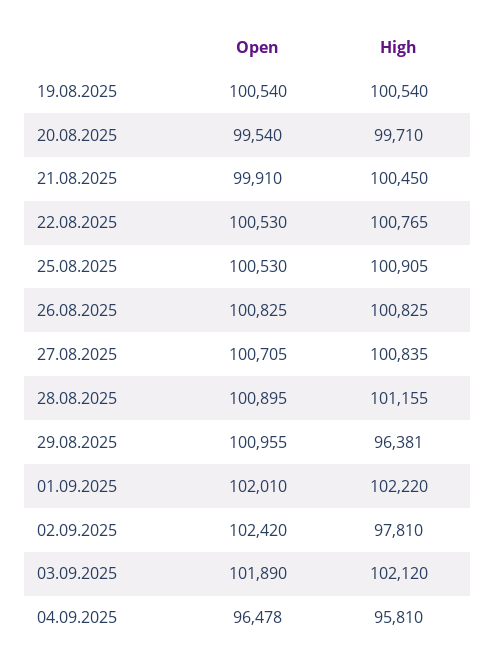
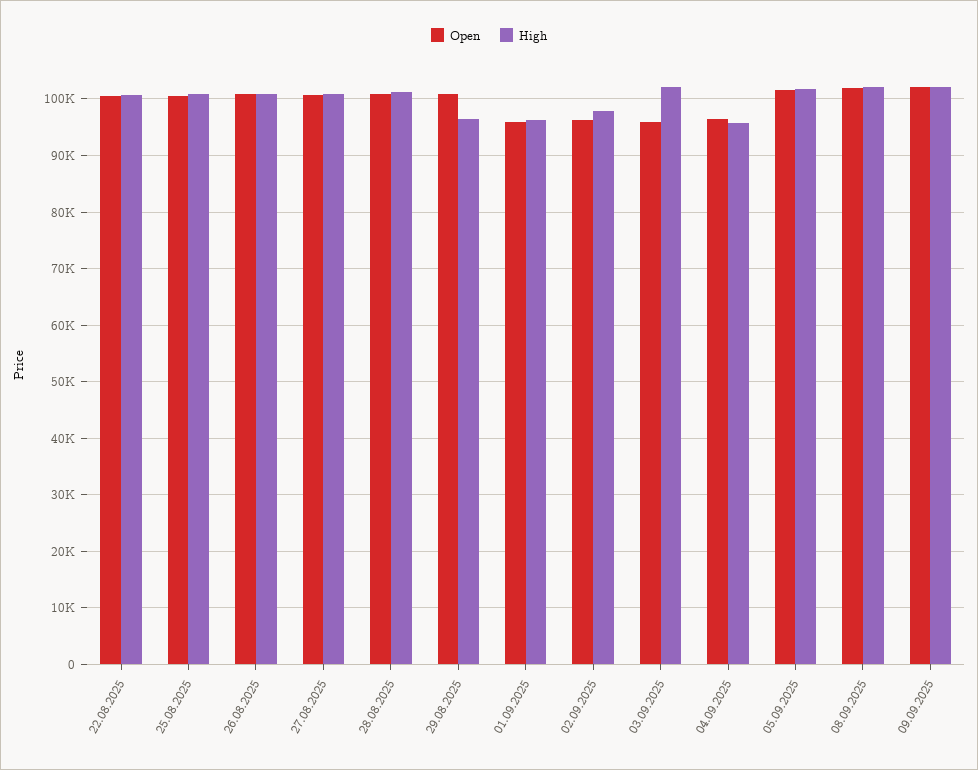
Open, 19.08.2025: 100540 -> none
High, 19.08.2025: 100540 -> none
Open, 20.08.2025: 99540 -> none
High, 20.08.2025: 99710 -> none
Open, 21.08.2025: 99910 -> none
High, 21.08.2025: 100450 -> none
Open, 01.09.2025: 102010 -> 96000
High, 01.09.2025: 102220 -> 96000
Open, 02.09.2025: 102420 -> 96000
Open, 03.09.2025: 101890 -> 96000
Open, 05.09.2025: none -> 102000
High, 05.09.2025: none -> 102000
Open, 08.09.2025: none -> 102000
High, 08.09.2025: none -> 102000
Open, 09.09.2025: none -> 102000
High, 09.09.2025: none -> 102000

